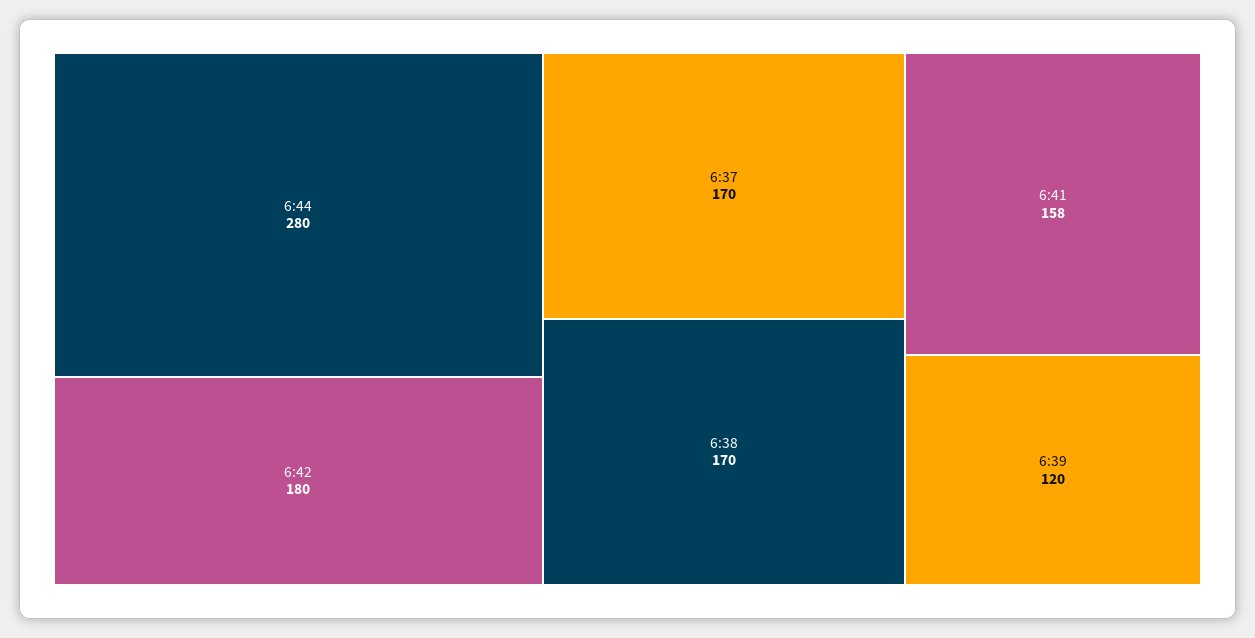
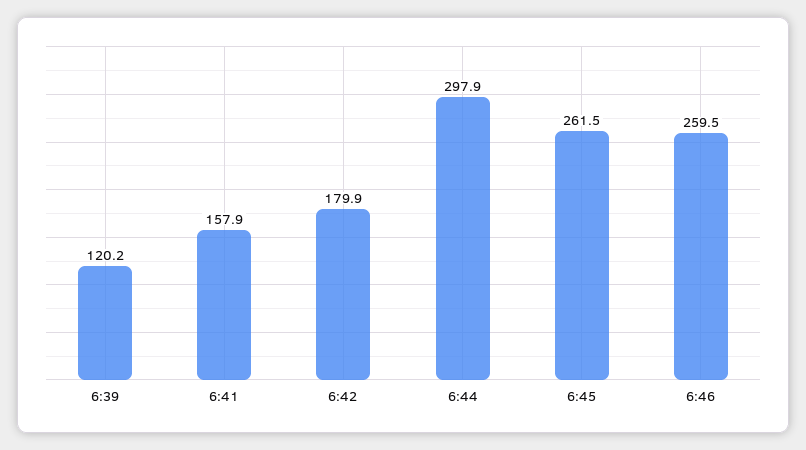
6:44: 280 -> 297.9
6:37: 170 -> none
6:38: 170 -> none
6:45: none -> 261.5
6:46: none -> 259.5

